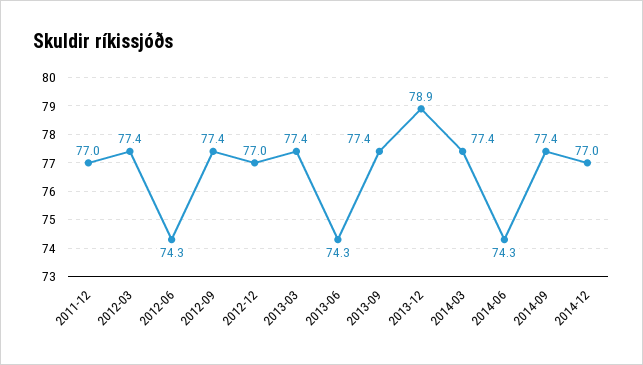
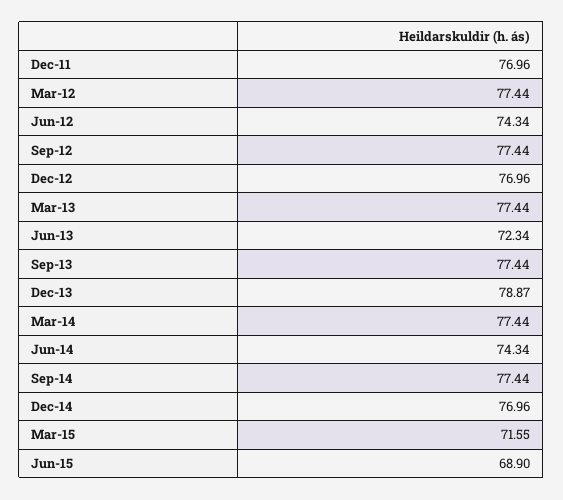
2013-06: 74.3 -> 72.34
Mar-15: none -> 71.55
Jun-15: none -> 68.9

